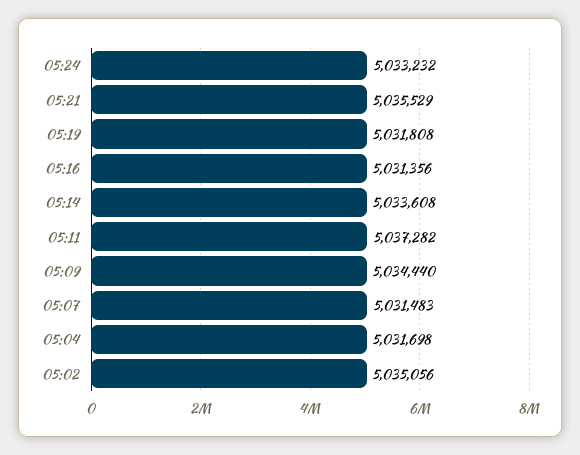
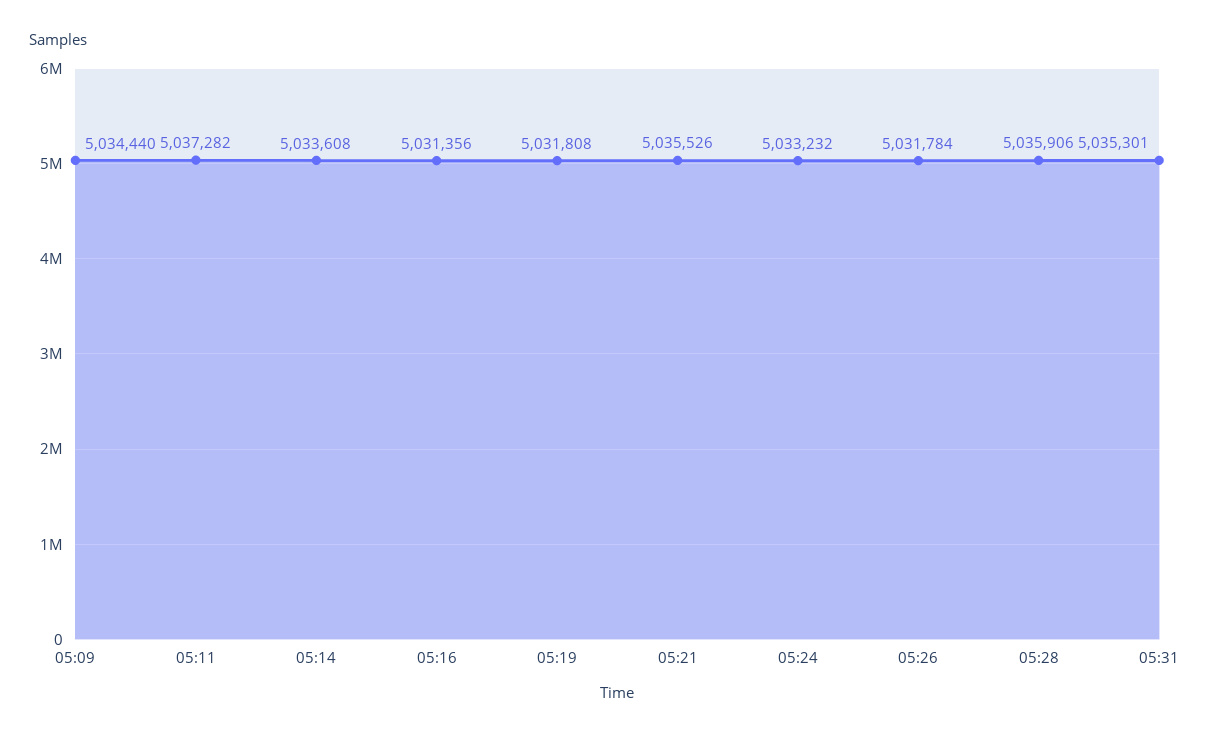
05:21: 5035529 -> 5035526
05:07: 5031483 -> none
05:04: 5031698 -> none
05:02: 5035056 -> none
05:26: none -> 5031784
05:28: none -> 5035906
05:31: none -> 5035301

